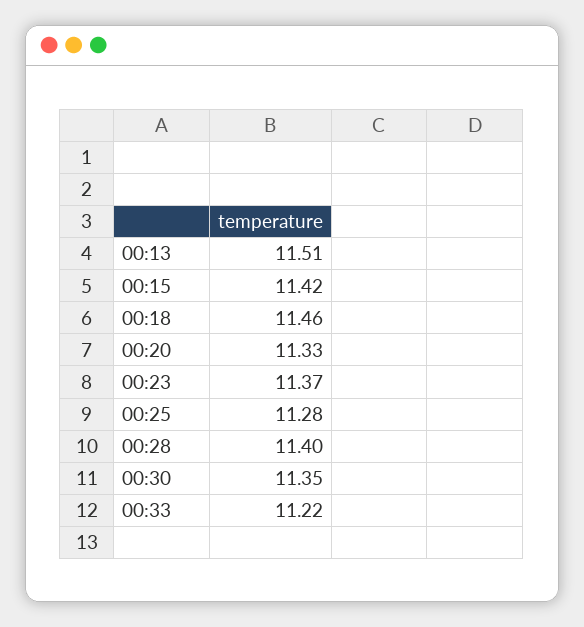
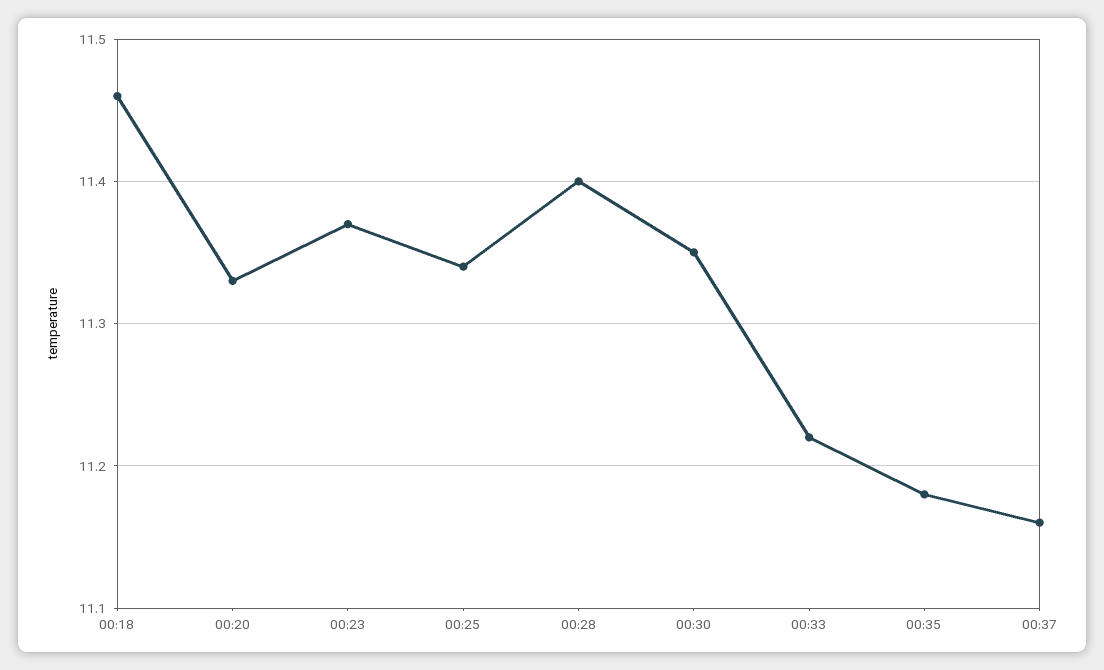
00:13: 11.51 -> none
00:15: 11.42 -> none
00:25: 11.28 -> 11.34
00:35: none -> 11.18
00:37: none -> 11.16

